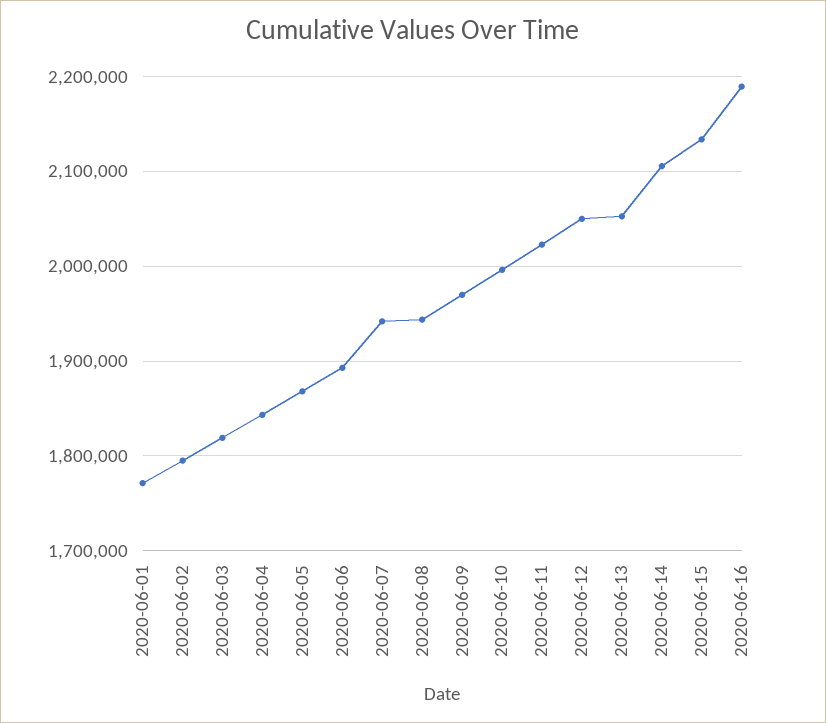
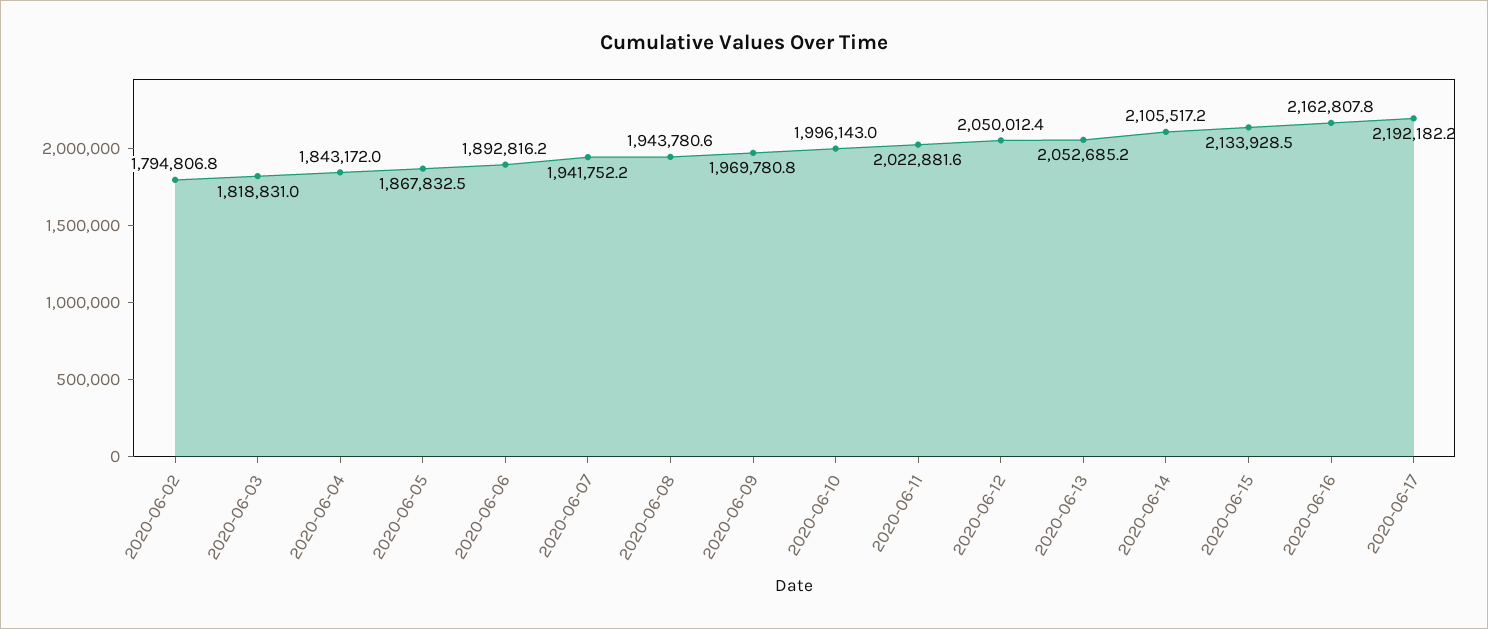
2020-06-01: 1770000 -> none
2020-06-16: 2190000 -> 2162807.8
2020-06-17: none -> 2192182.2

